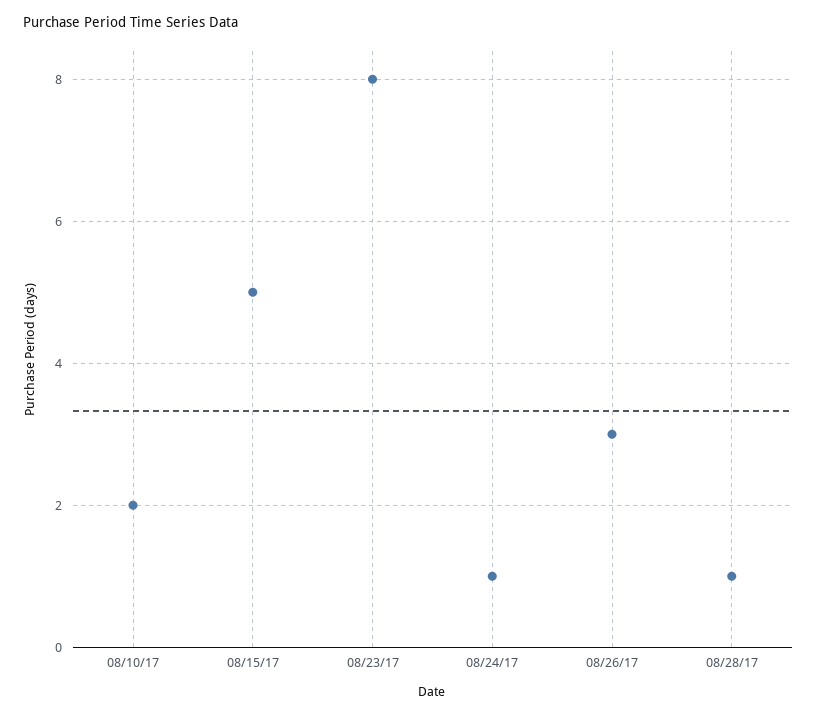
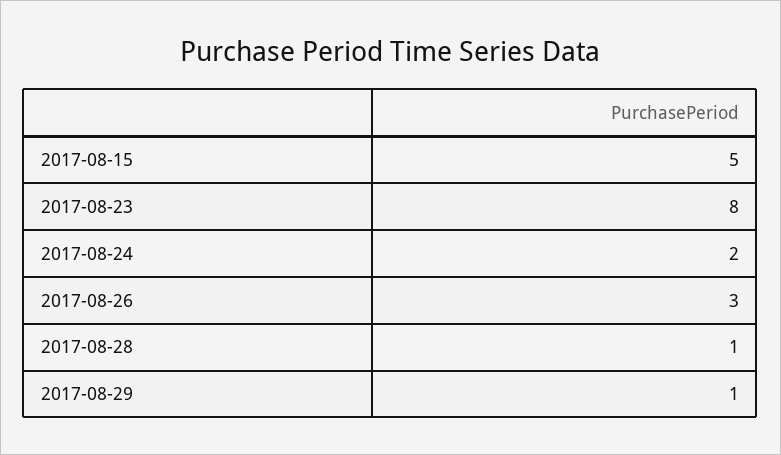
08/10/17: 2 -> none
08/24/17: 1 -> 2
2017-08-29: none -> 1

